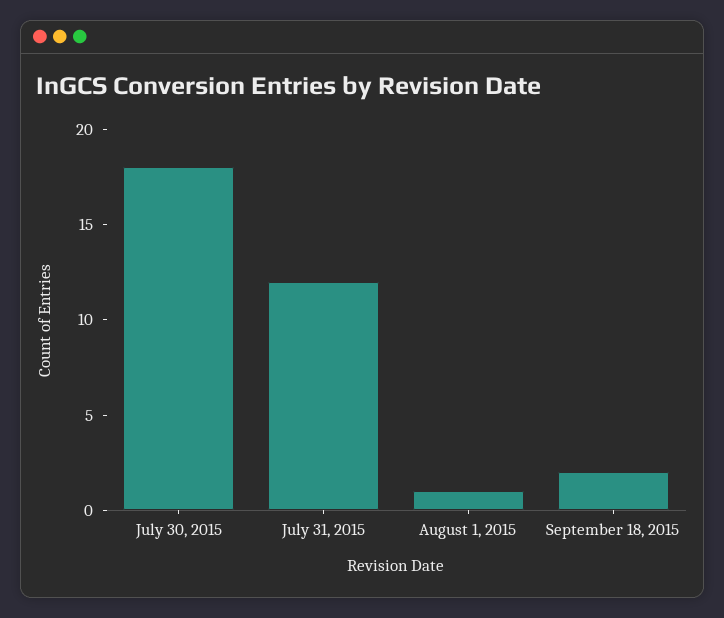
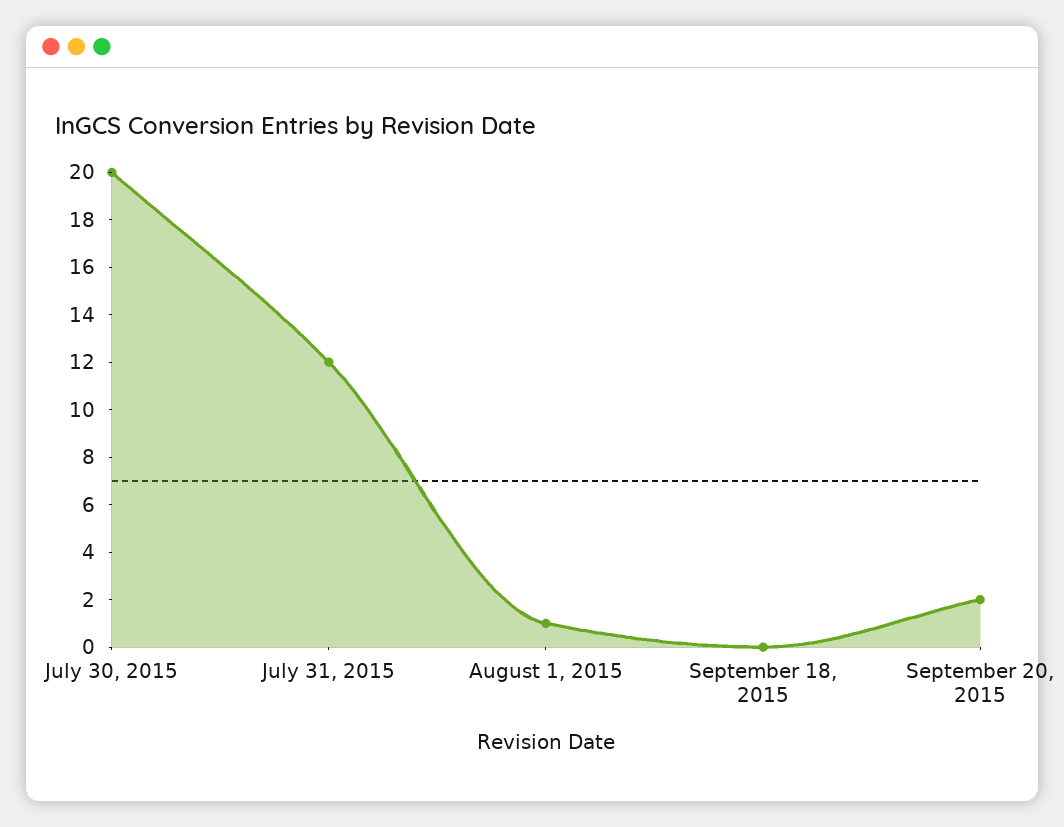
July 30, 2015: 18 -> 20
September 18, 2015: 2 -> 0
September 20, 2015: none -> 2

